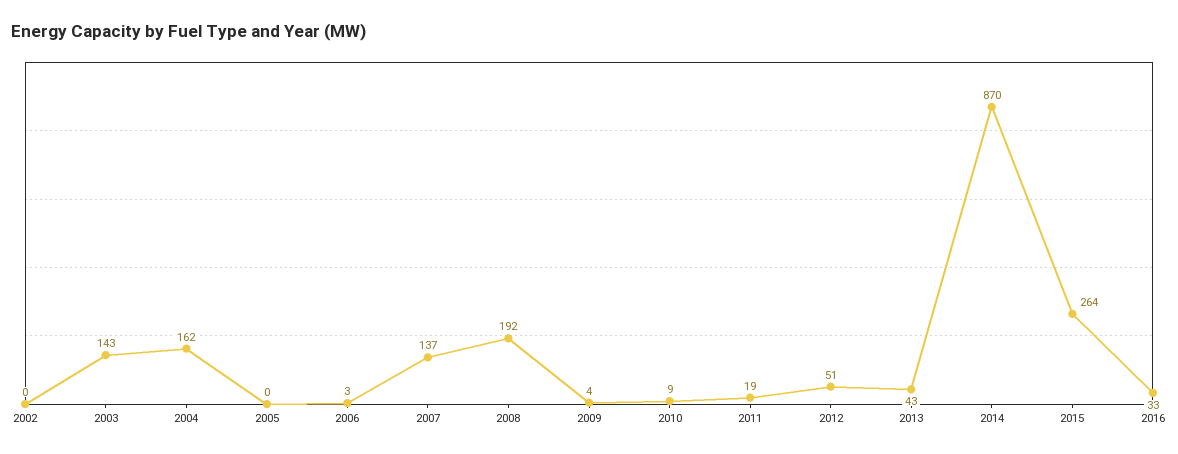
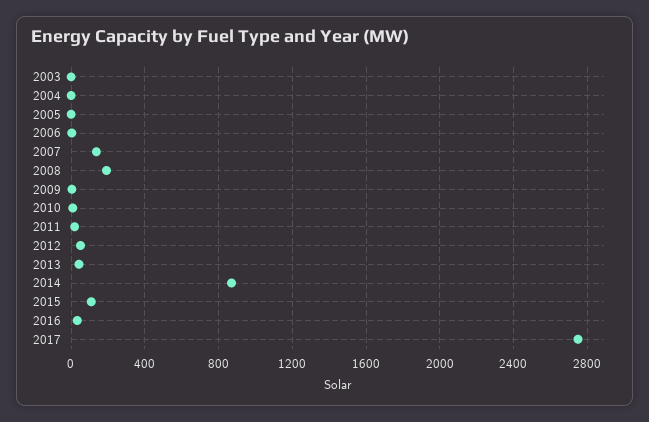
2002: 0 -> none
2003: 143 -> 0
2004: 162 -> 0
2015: 264 -> 100
2017: none -> 2750

